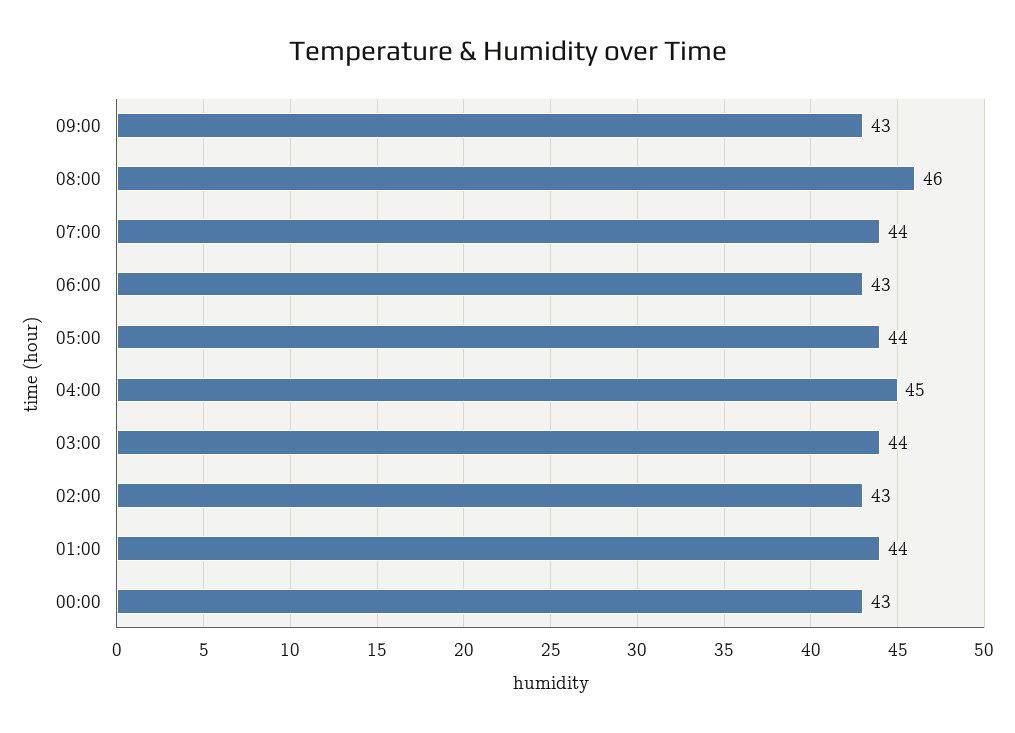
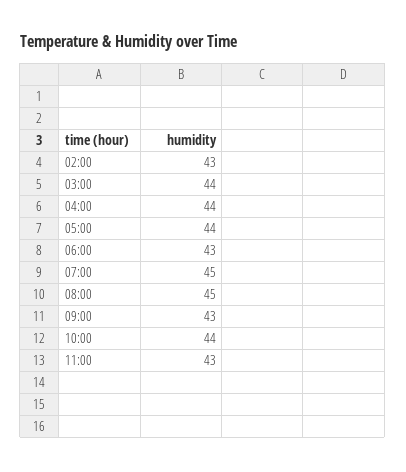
08:00: 46 -> 45
07:00: 44 -> 45
04:00: 45 -> 44
01:00: 44 -> none
00:00: 43 -> none
10:00: none -> 44
11:00: none -> 43

